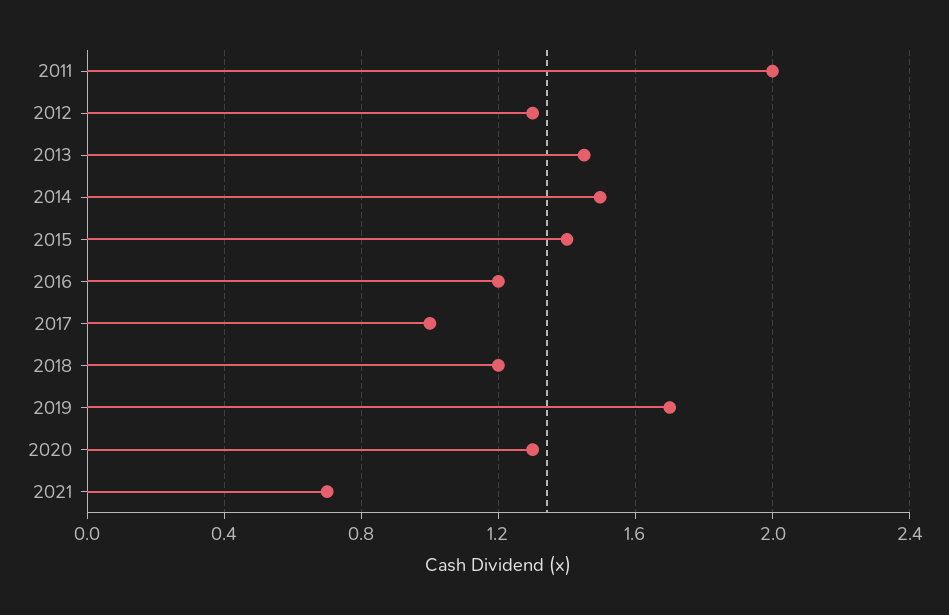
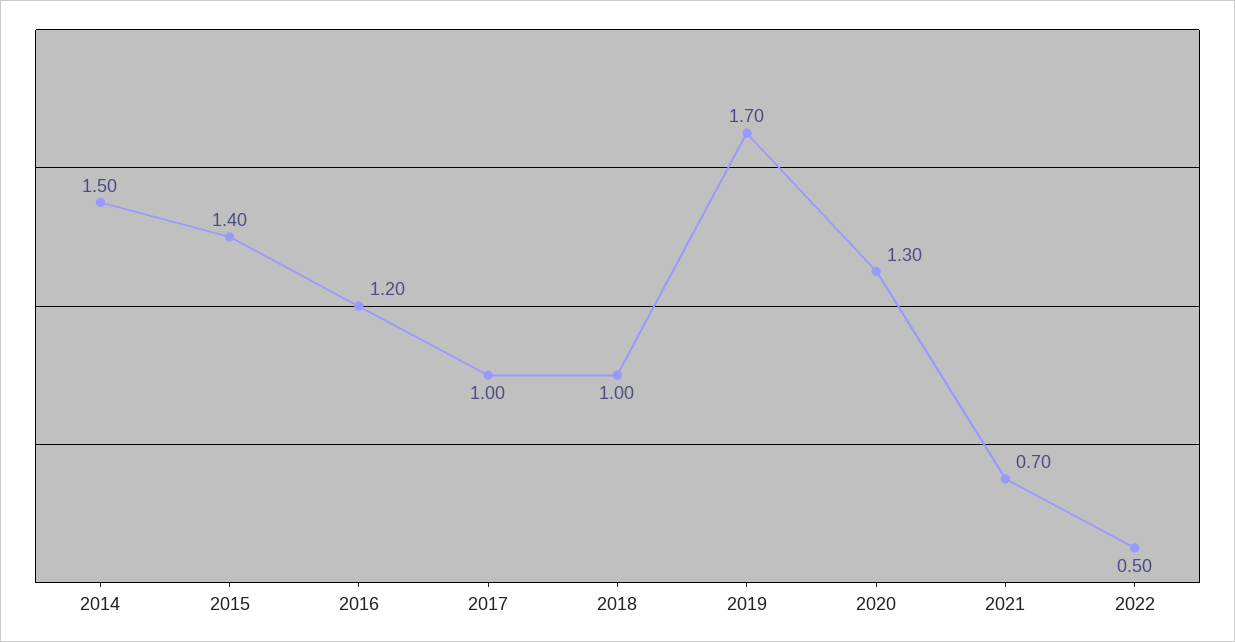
2011: 2 -> none
2012: 1.3 -> none
2013: 1.45 -> none
2018: 1.2 -> 1
2022: none -> 0.5

